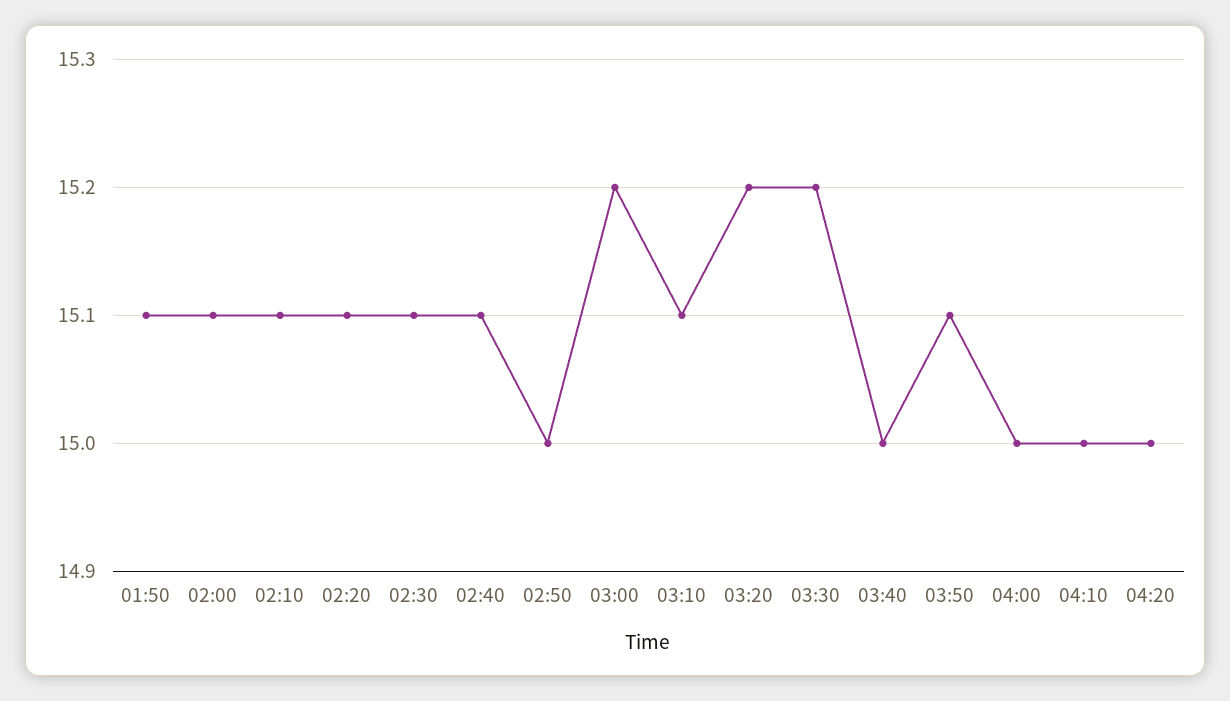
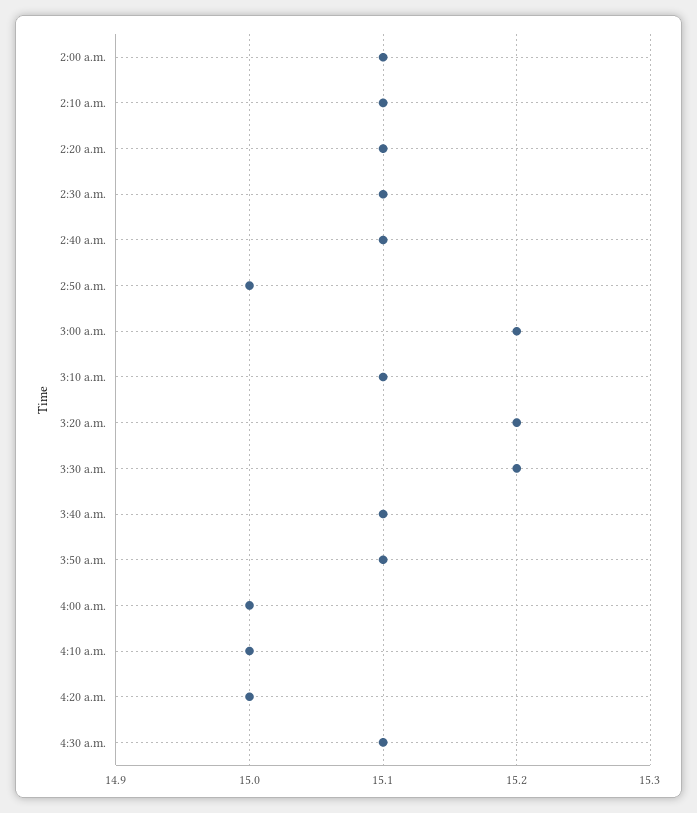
01:50: 15.1 -> none
03:40: 15 -> 15.1
4:30 a.m.: none -> 15.1

